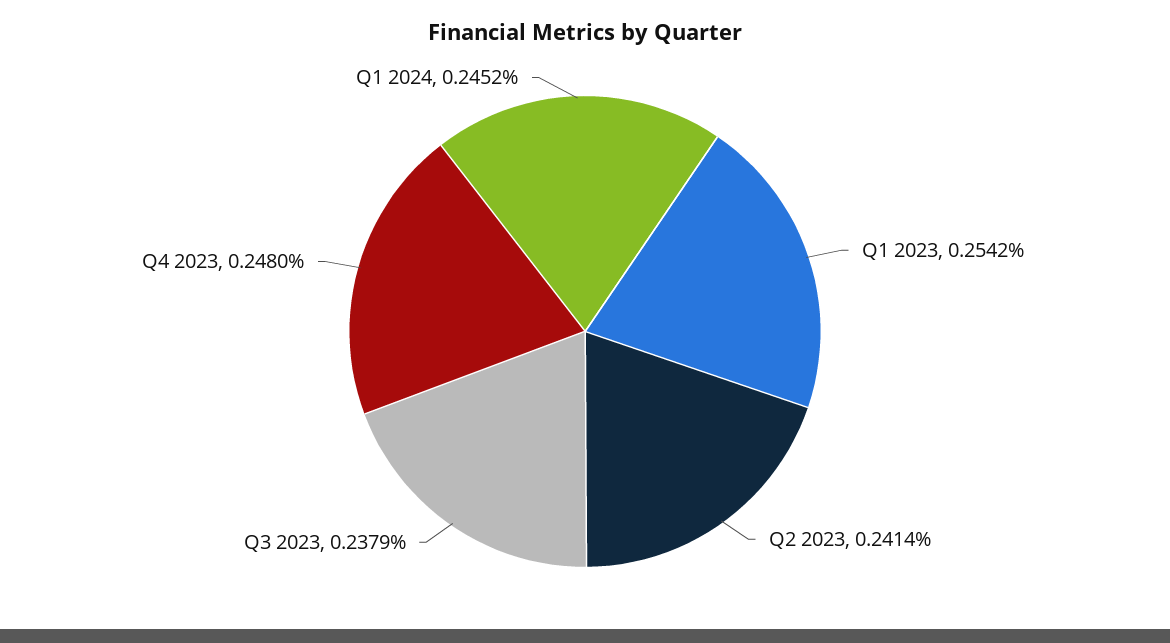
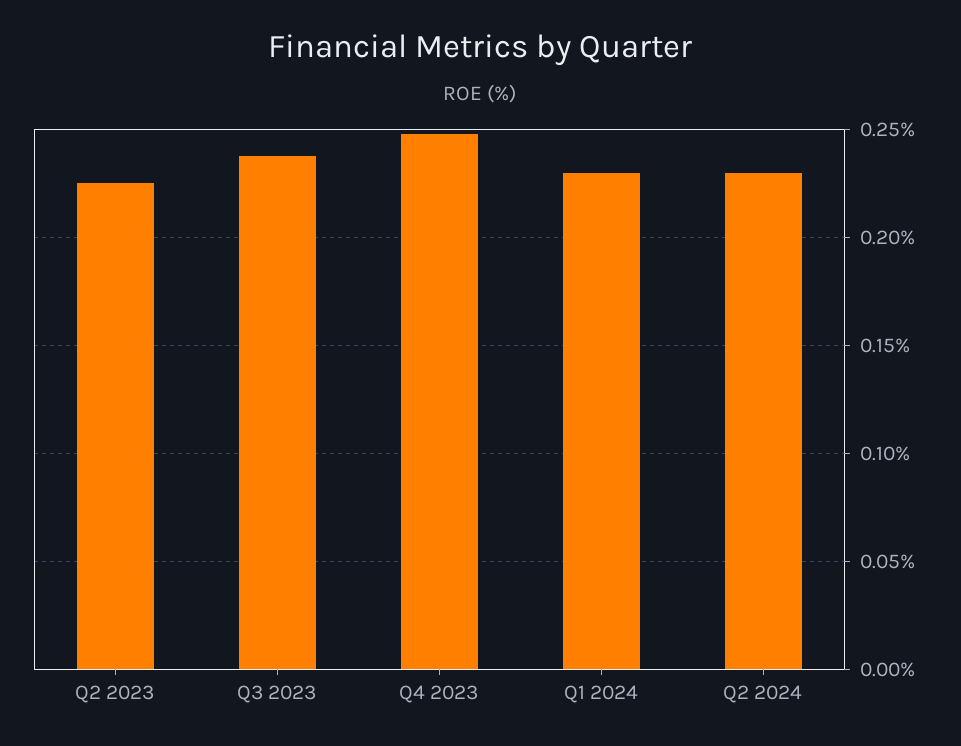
Q1 2023: 0.2542 -> none
Q2 2023: 0.2414 -> 0.225
Q1 2024: 0.2452 -> 0.23
Q2 2024: none -> 0.23

